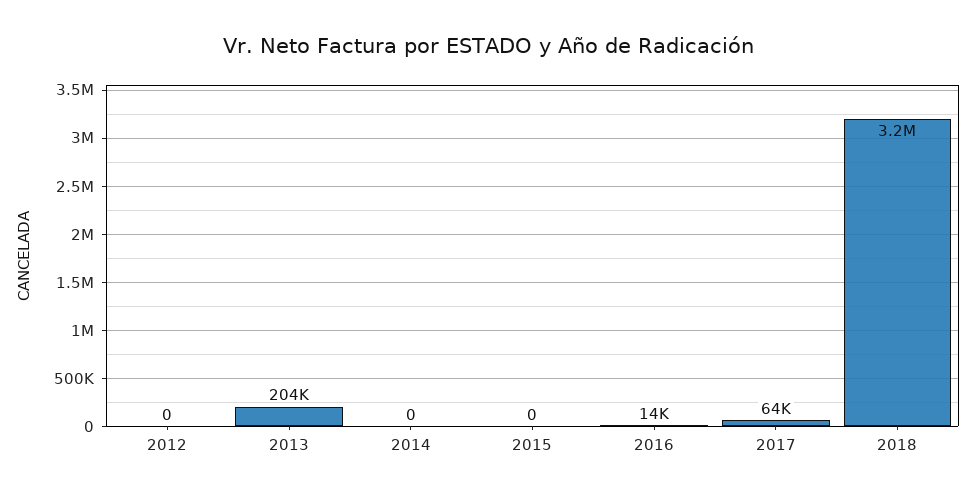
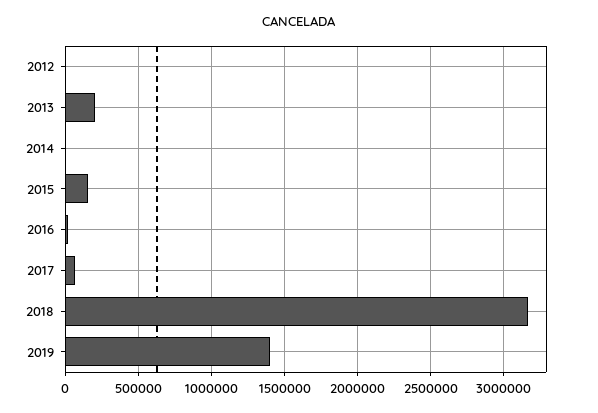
2015: 0 -> 150000
2019: none -> 1400000

